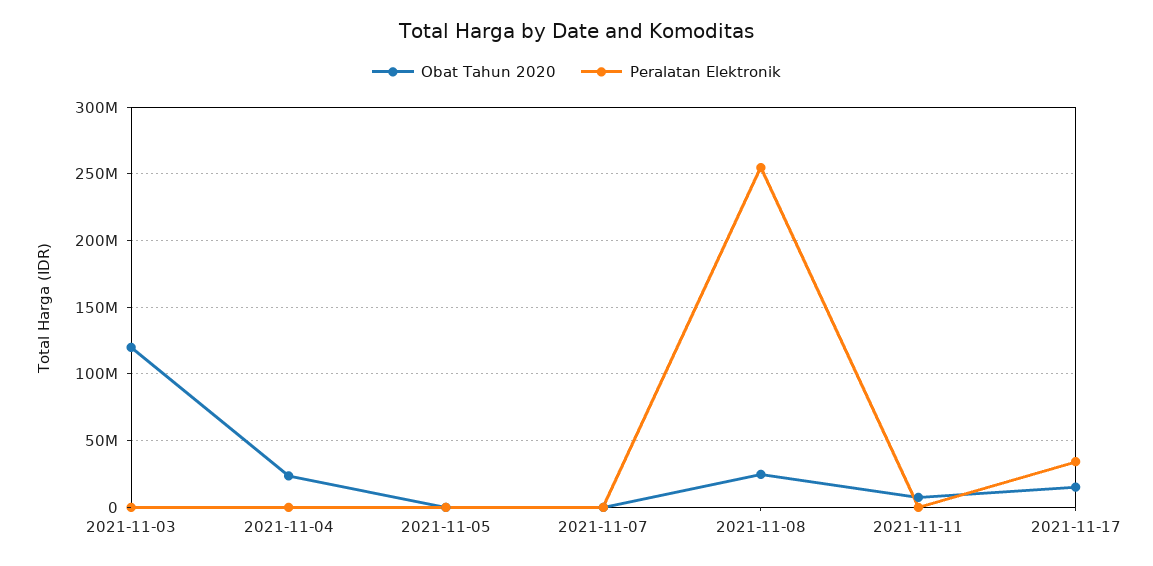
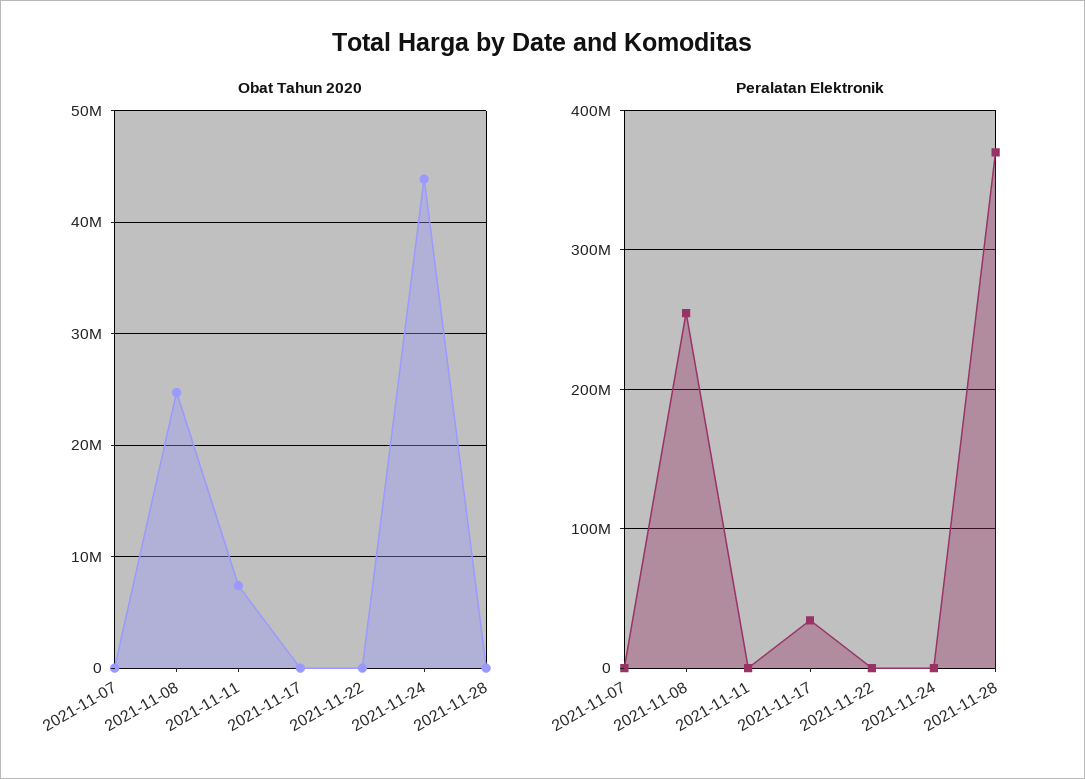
Obat Tahun 2020, 2021-11-03: 120000000 -> none
Peralatan Elektronik, 2021-11-03: 0 -> none
Obat Tahun 2020, 2021-11-04: 25000000 -> none
Peralatan Elektronik, 2021-11-04: 0 -> none
Obat Tahun 2020, 2021-11-05: 0 -> none
Peralatan Elektronik, 2021-11-05: 0 -> none
Obat Tahun 2020, 2021-11-17: 15000000 -> 0
Obat Tahun 2020, 2021-11-22: none -> 0
Obat Tahun 2020, 2021-11-24: none -> 44000000
Obat Tahun 2020, 2021-11-28: none -> 0
Peralatan Elektronik, 2021-11-22: none -> 0
Peralatan Elektronik, 2021-11-24: none -> 0
Peralatan Elektronik, 2021-11-28: none -> 370000000

